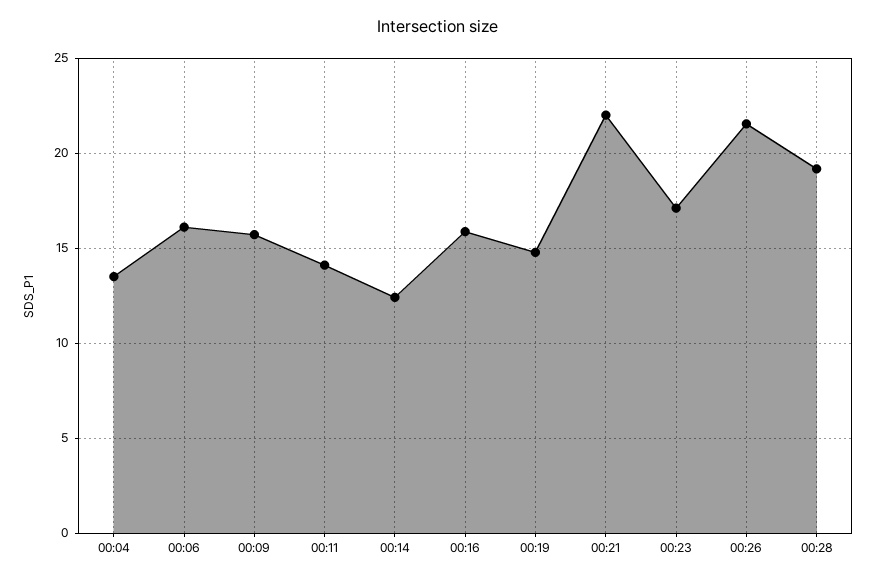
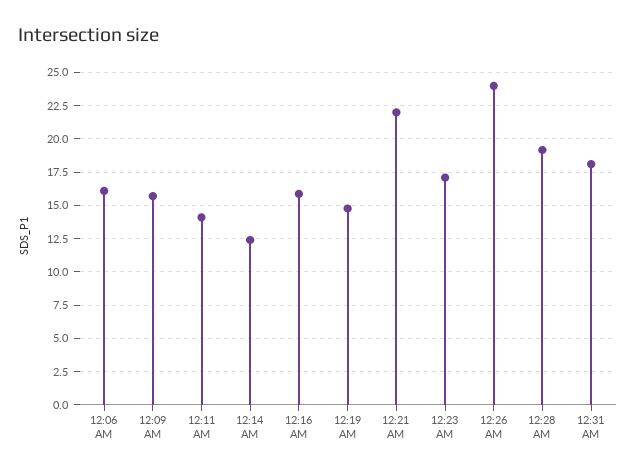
00:04: 13.5 -> none
00:26: 21.5 -> 24
12:31 AM: none -> 18

